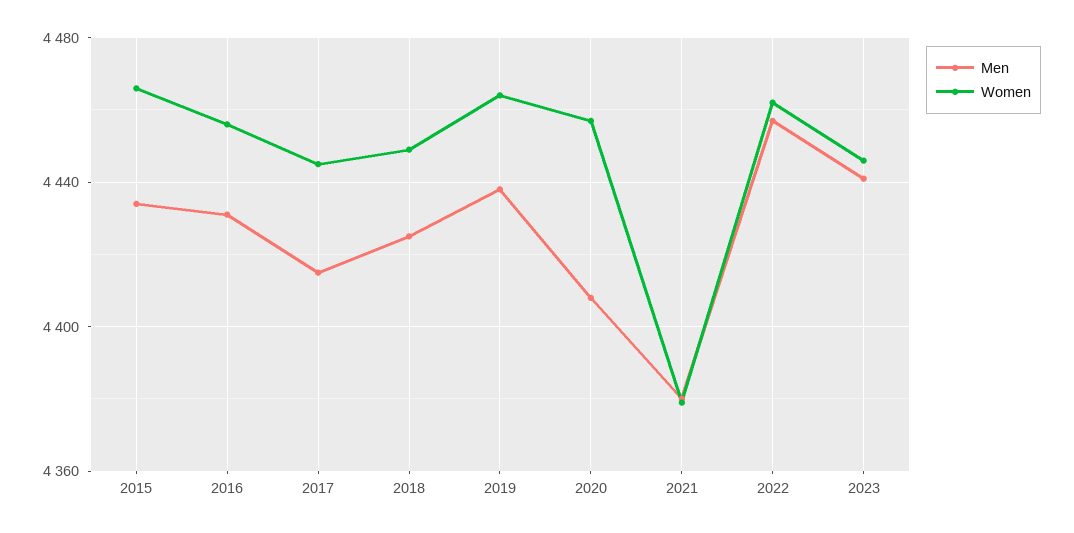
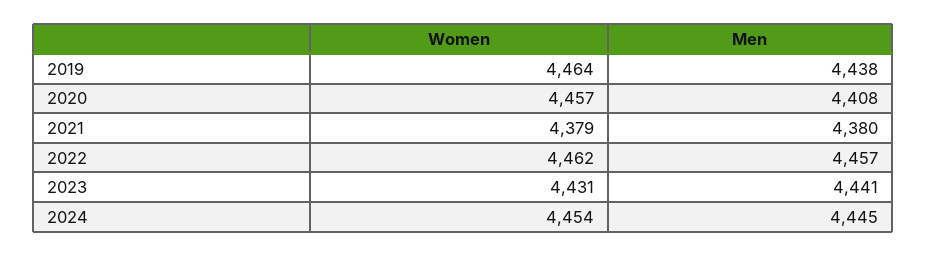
Men, 2015: 4435 -> none
Women, 2015: 4465 -> none
Men, 2016: 4430 -> none
Women, 2016: 4455 -> none
Men, 2017: 4415 -> none
Women, 2017: 4445 -> none
Men, 2018: 4425 -> none
Women, 2018: 4450 -> none
Women, 2023: 4445 -> 4431
Women, 2024: none -> 4454
Men, 2024: none -> 4445

